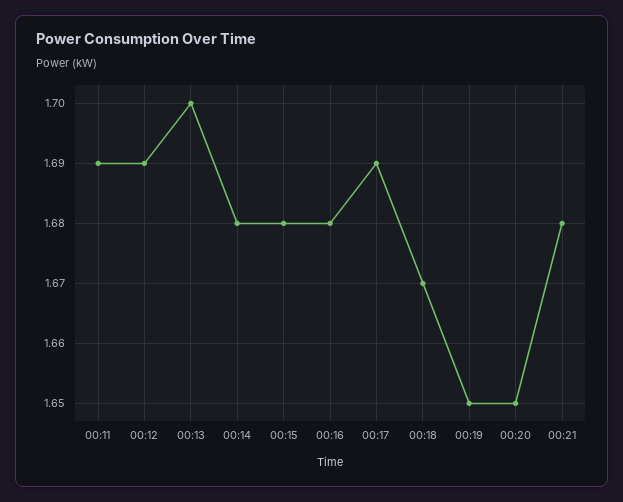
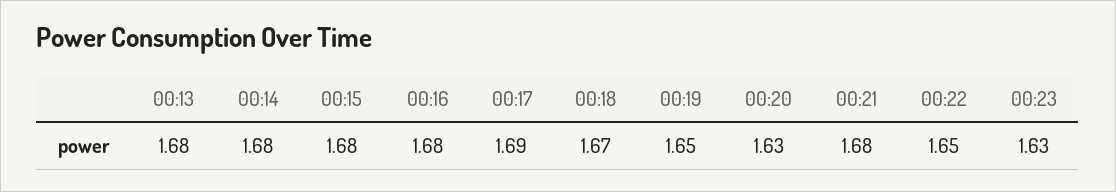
00:11: 1.69 -> none
00:12: 1.69 -> none
00:13: 1.7 -> 1.68
00:20: 1.65 -> 1.63
00:22: none -> 1.65
00:23: none -> 1.63

